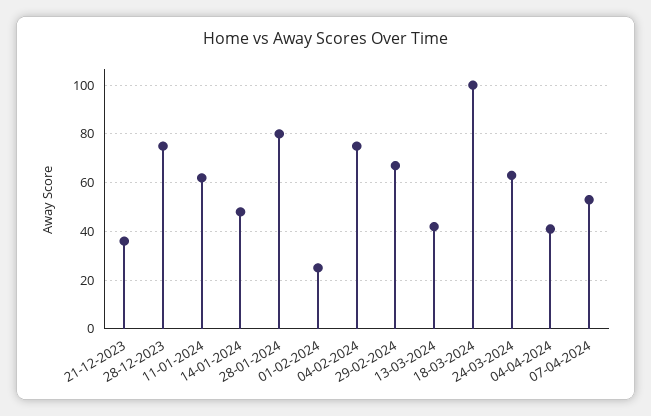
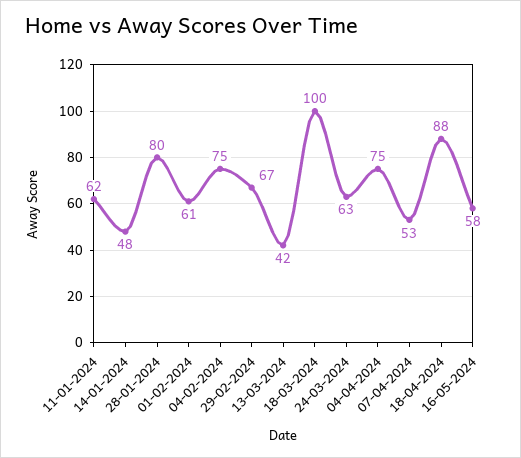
21-12-2023: 35 -> none
28-12-2023: 75 -> none
01-02-2024: 25 -> 61
04-04-2024: 40 -> 75
18-04-2024: none -> 88
16-05-2024: none -> 58

